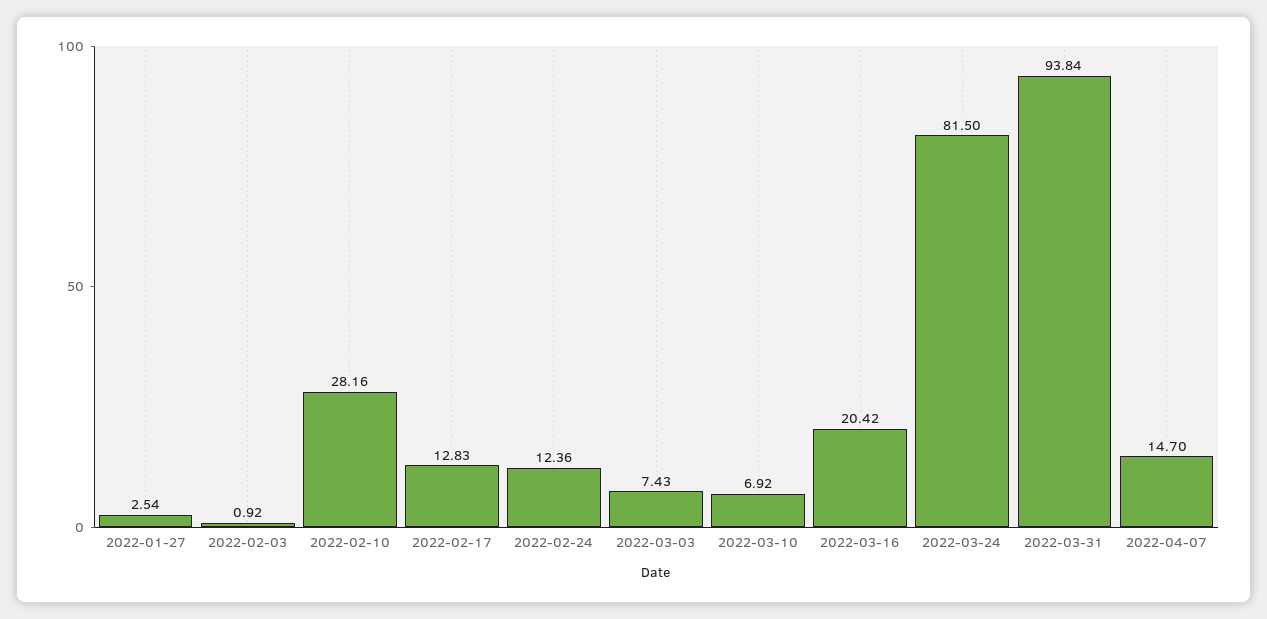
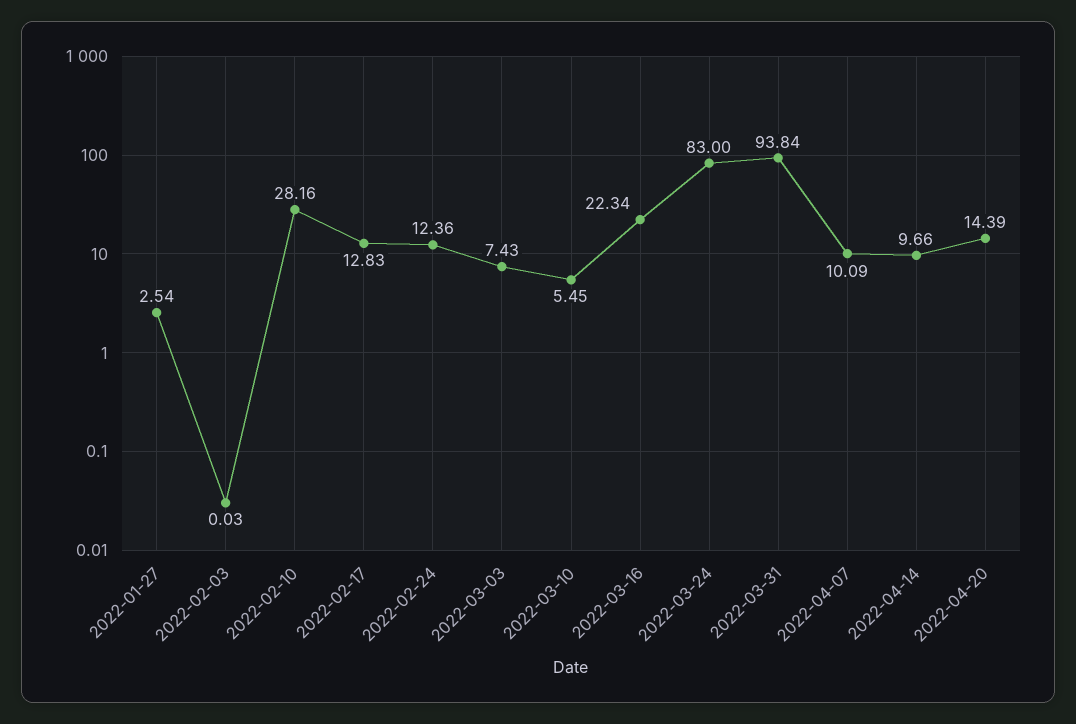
2022-02-03: 0.92 -> 0.03
2022-03-10: 6.92 -> 5.45
2022-03-16: 20.42 -> 22.34
2022-03-24: 81.5 -> 83
2022-04-07: 14.7 -> 10.09
2022-04-14: none -> 9.66
2022-04-20: none -> 14.39

